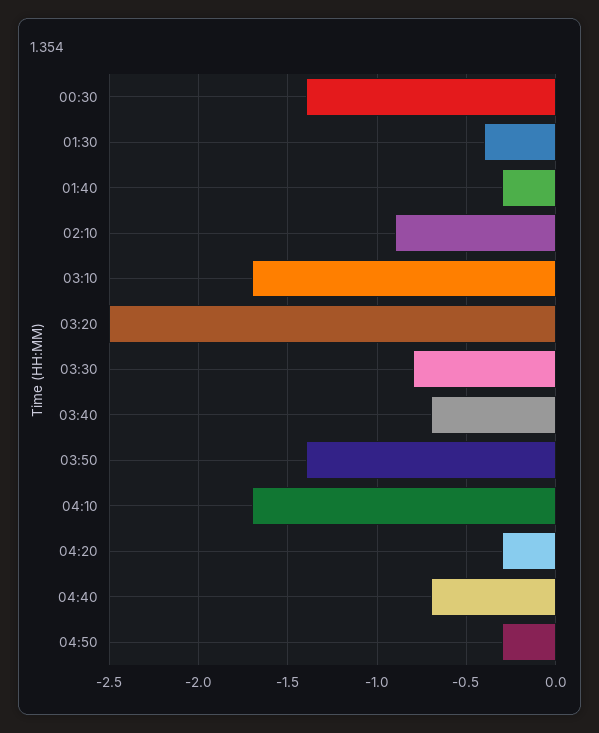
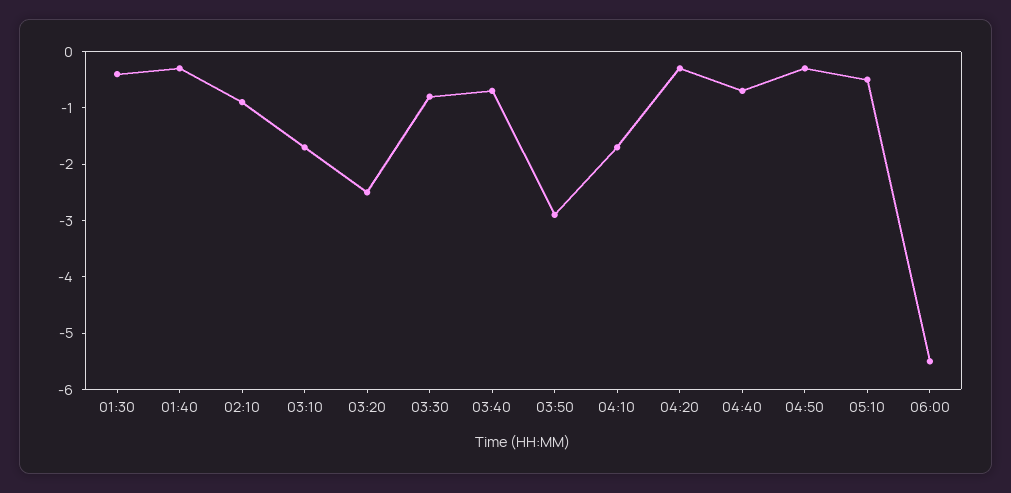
00:30: -1.4 -> none
03:50: -1.4 -> -3
05:10: none -> -0.5
06:00: none -> -5.5

